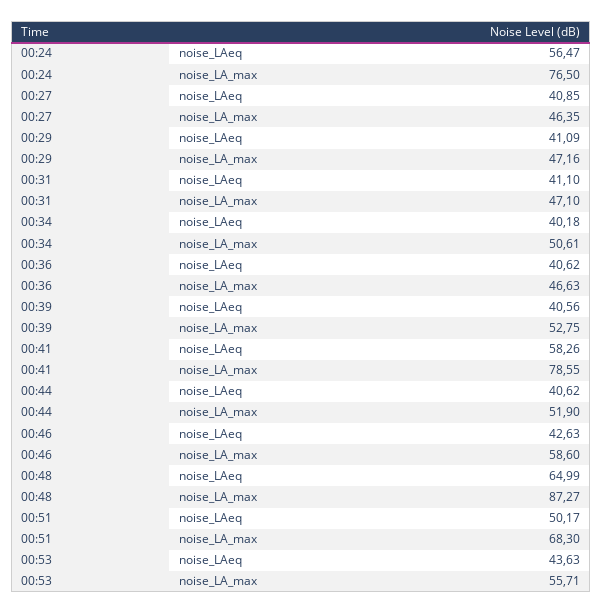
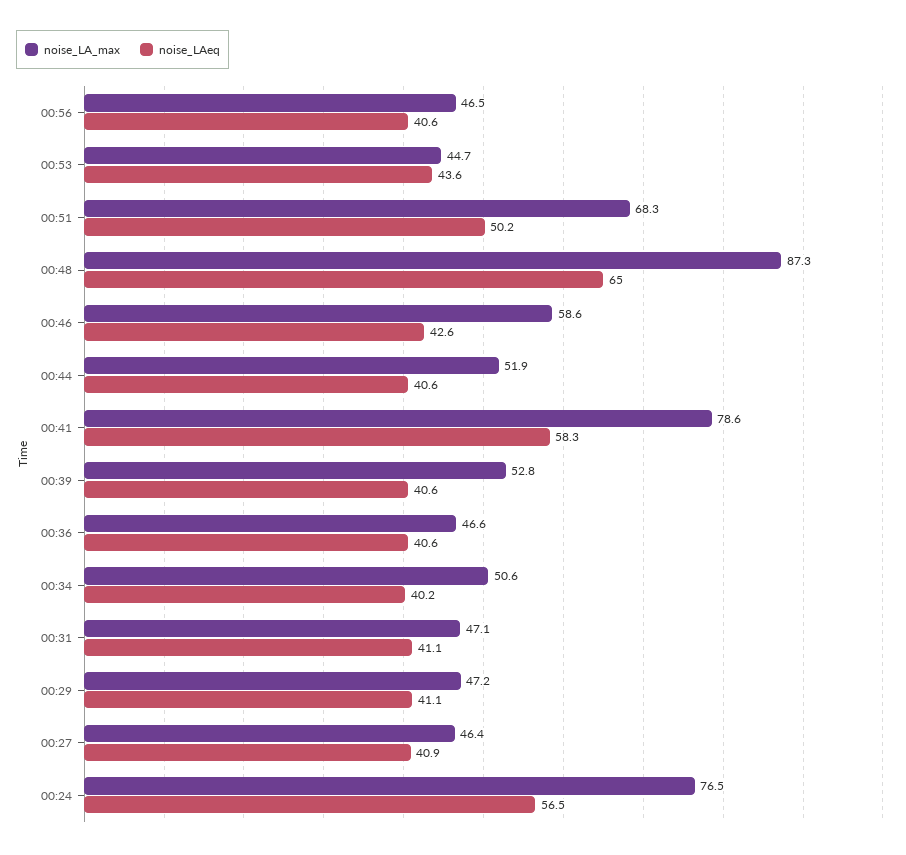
noise_LA_max, 00:53: 55.71 -> 44.7
noise_LA_max, 00:56: none -> 46.5
noise_LAeq, 00:56: none -> 40.6

